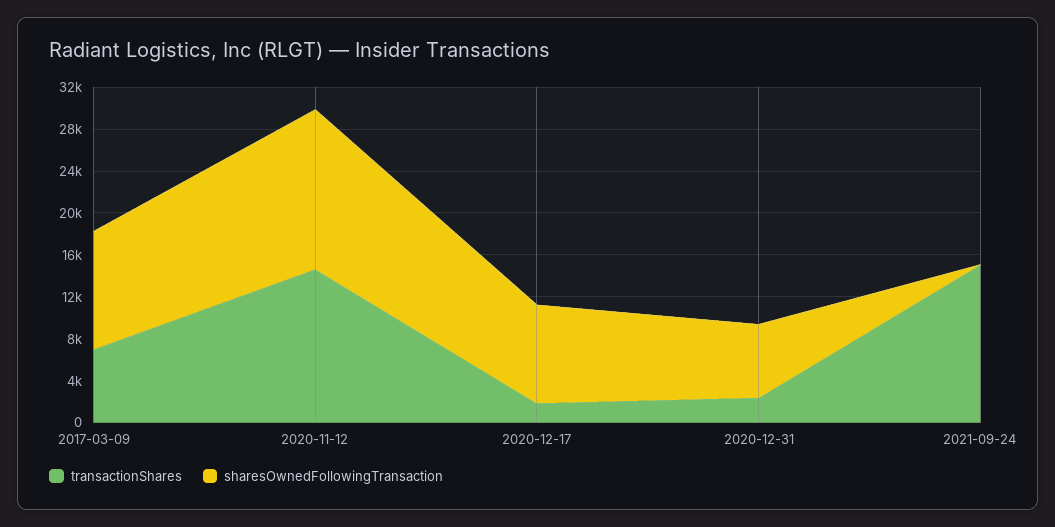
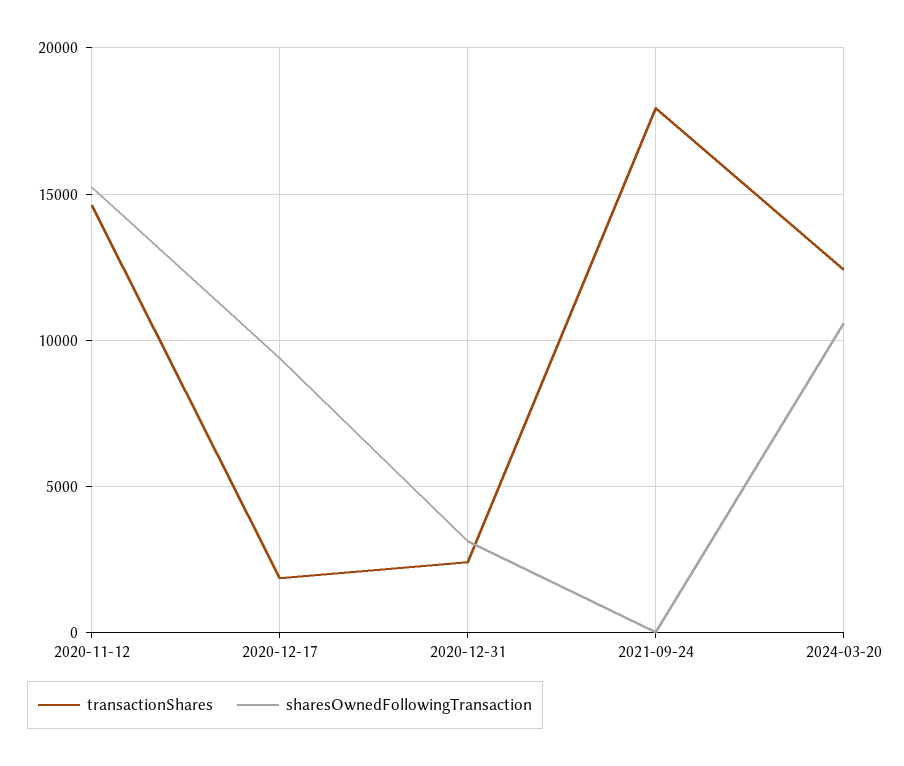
transactionShares, 2017-03-09: 7000 -> none
sharesOwnedFollowingTransaction, 2017-03-09: 11000 -> none
sharesOwnedFollowingTransaction, 2020-12-31: 7000 -> 3000
transactionShares, 2021-09-24: 15000 -> 18000
transactionShares, 2024-03-20: none -> 12500
sharesOwnedFollowingTransaction, 2024-03-20: none -> 10500

